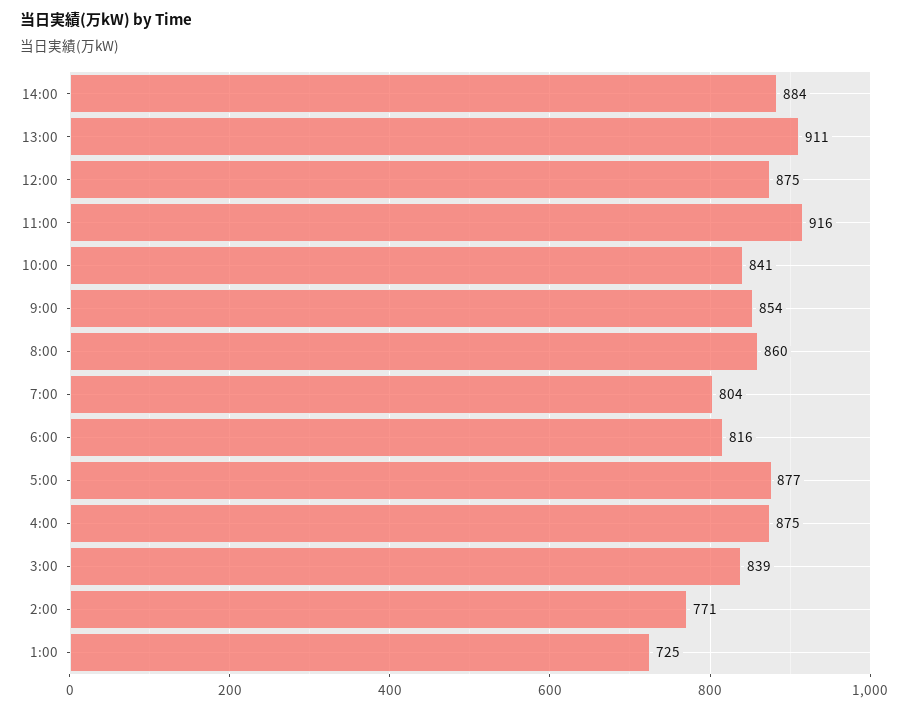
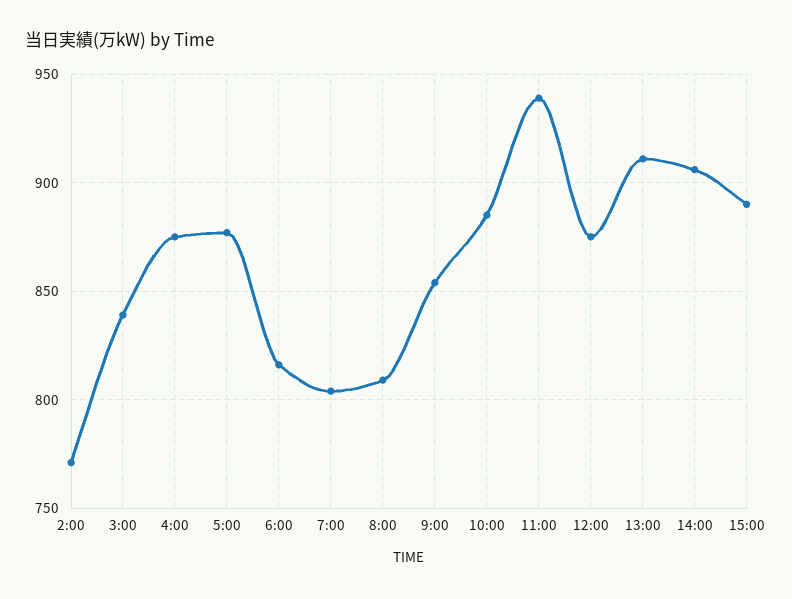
14:00: 884 -> 905
11:00: 916 -> 940
10:00: 841 -> 885
8:00: 860 -> 810
1:00: 725 -> none
15:00: none -> 890

